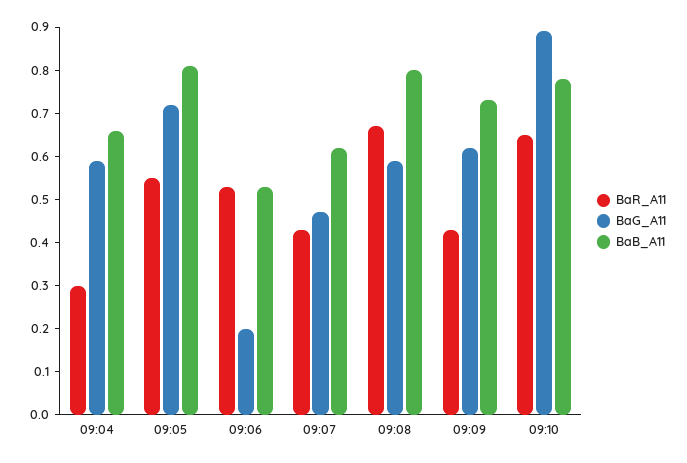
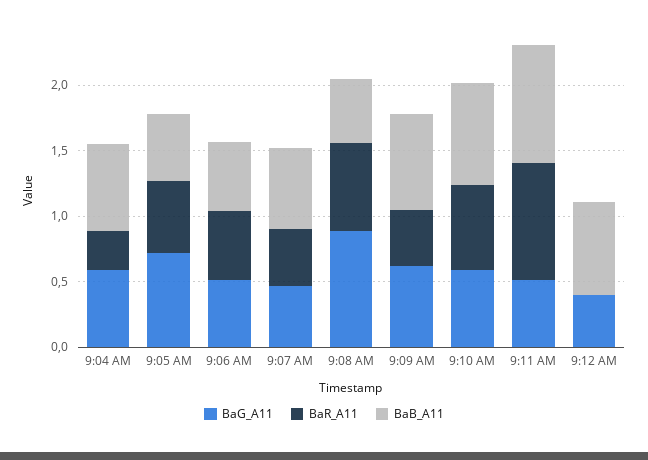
BaB_A11, 09:05: 0.8 -> 0.5
BaG_A11, 09:06: 0.2 -> 0.5
BaG_A11, 09:08: 0.6 -> 0.9
BaB_A11, 09:08: 0.8 -> 0.5
BaG_A11, 09:10: 0.9 -> 0.6
BaG_A11, 9:11 AM: none -> 0.5
BaR_A11, 9:11 AM: none -> 0.9
BaB_A11, 9:11 AM: none -> 0.9
BaG_A11, 9:12 AM: none -> 0.4
BaR_A11, 9:12 AM: none -> 0
BaB_A11, 9:12 AM: none -> 0.7

